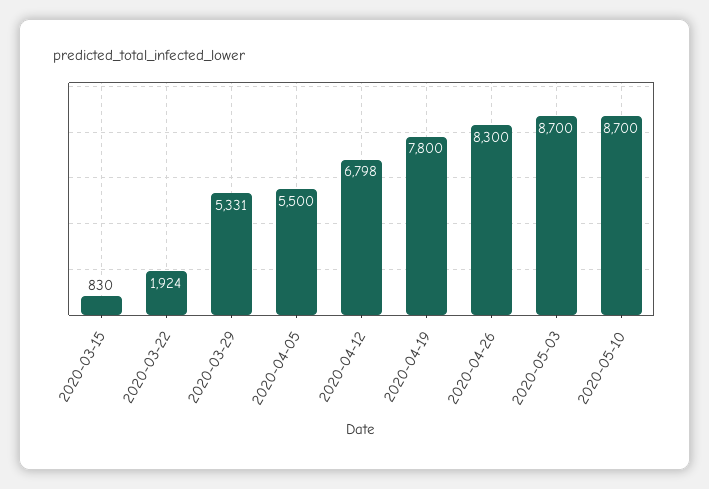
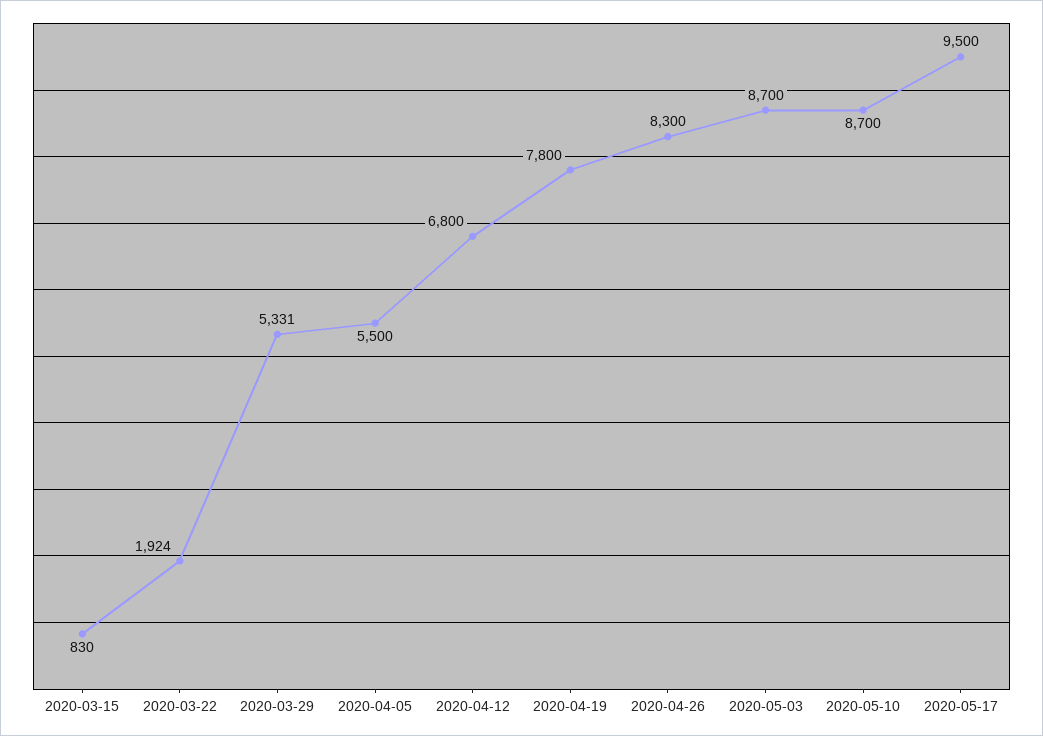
2020-04-12: 6798 -> 6800
2020-05-17: none -> 9500

